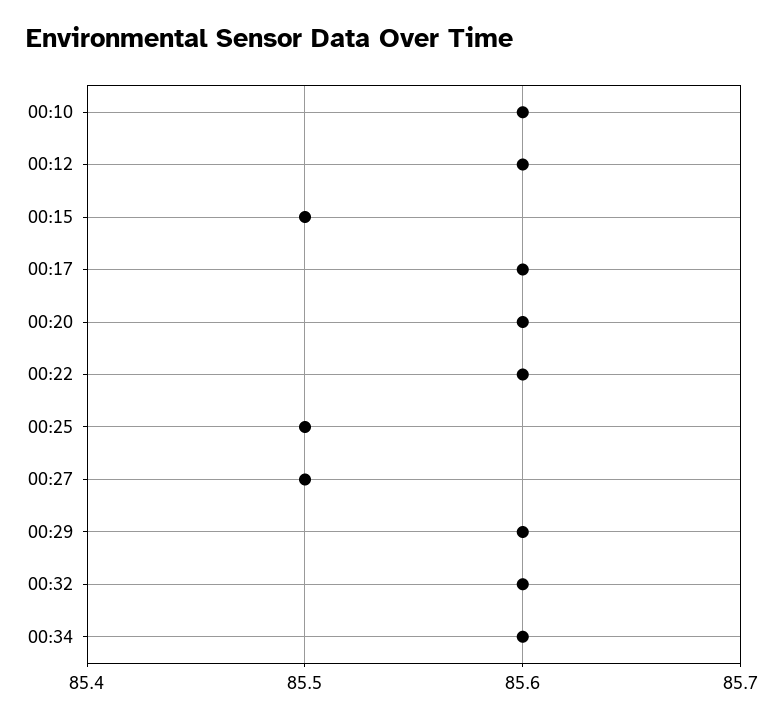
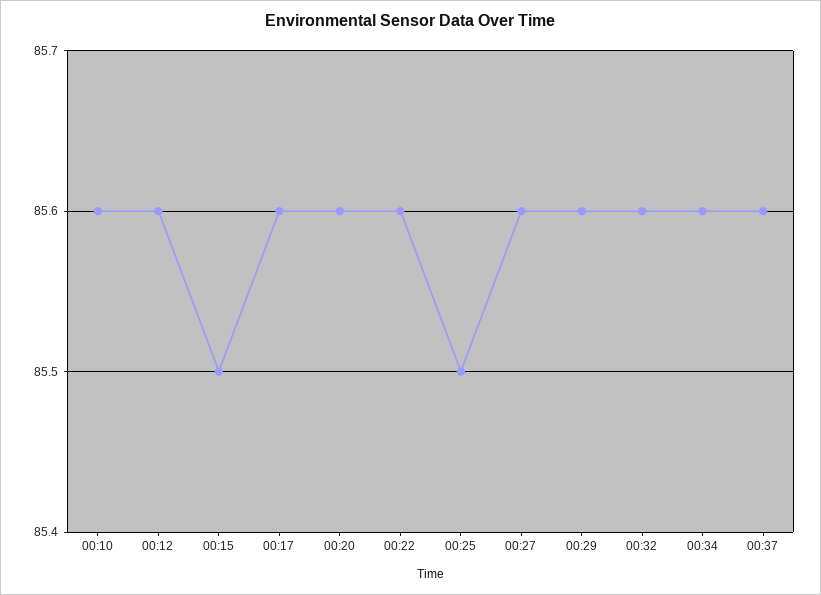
00:27: 85.5 -> 85.6
00:37: none -> 85.6

